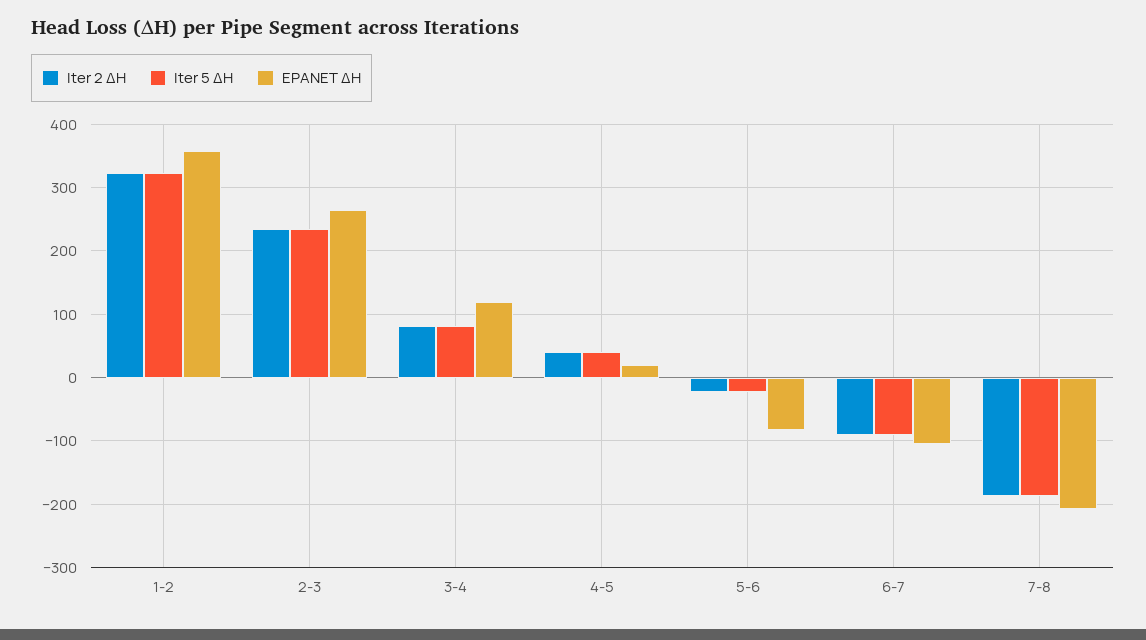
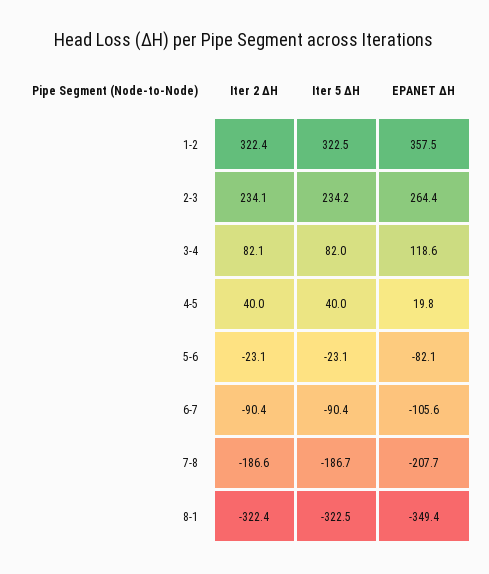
Iter 2 ΔH, 8-1: none -> -322.4
Iter 5 ΔH, 8-1: none -> -322.5
EPANET ΔH, 8-1: none -> -349.4

